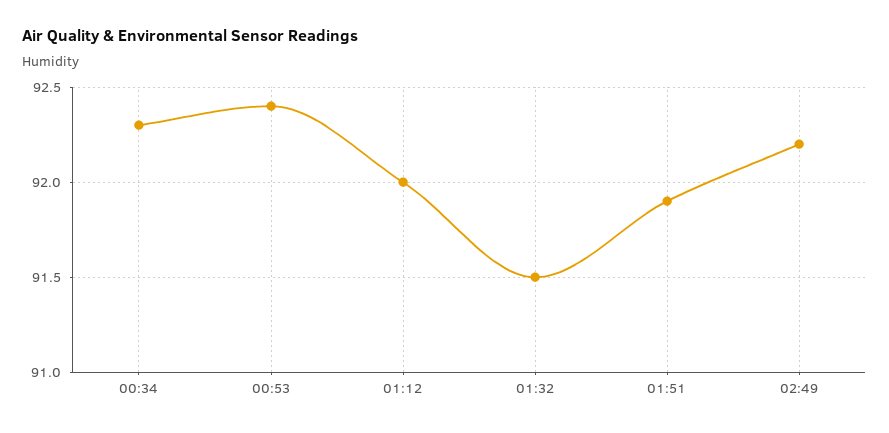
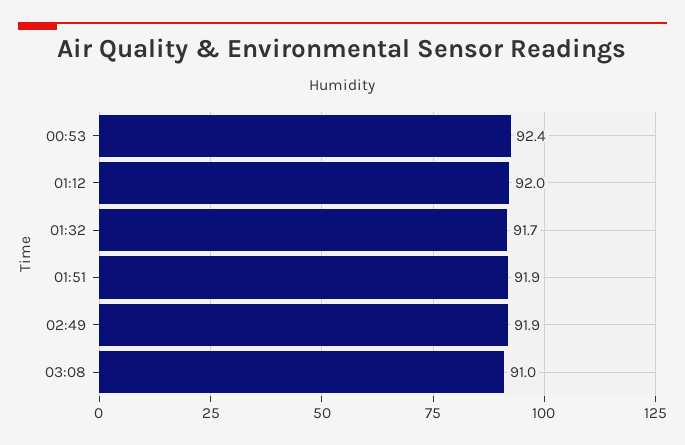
00:34: 92.3 -> none
01:32: 91.5 -> 91.7
02:49: 92.2 -> 91.9
03:08: none -> 91

